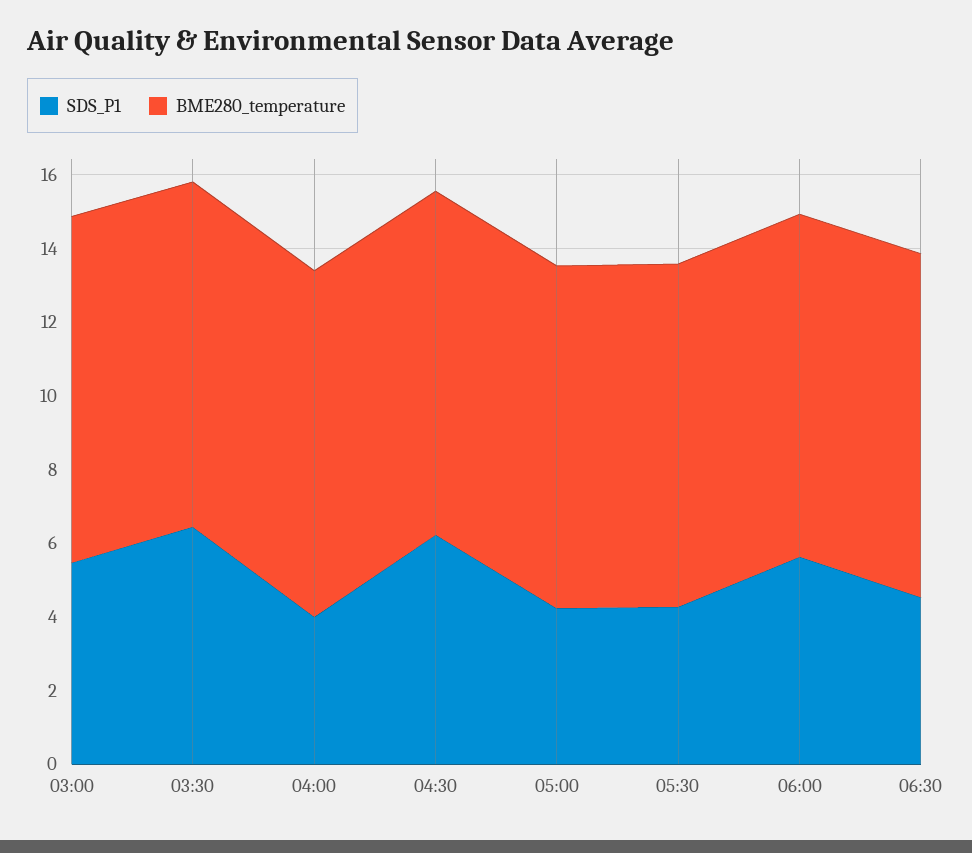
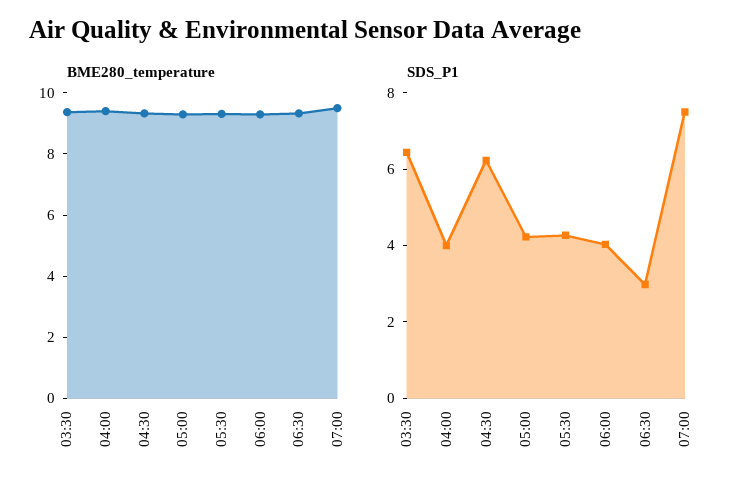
SDS_P1, 03:00: 5.5 -> none
BME280_temperature, 03:00: 9.5 -> none
SDS_P1, 06:00: 5.5 -> 4
SDS_P1, 06:30: 4.5 -> 3
BME280_temperature, 07:00: none -> 9.5
SDS_P1, 07:00: none -> 7.5

